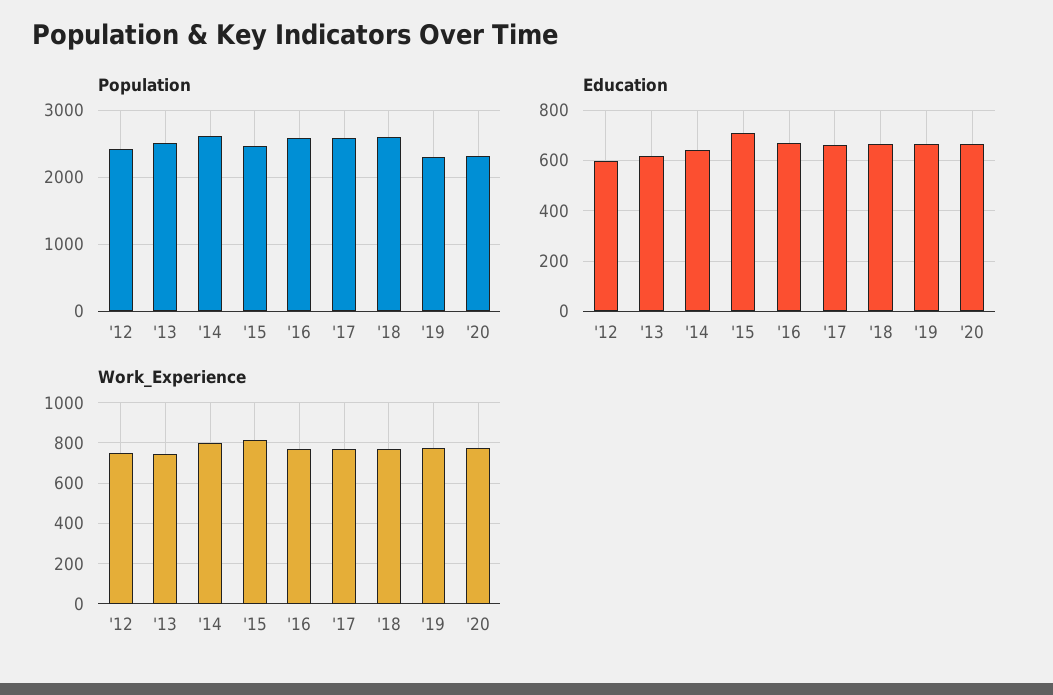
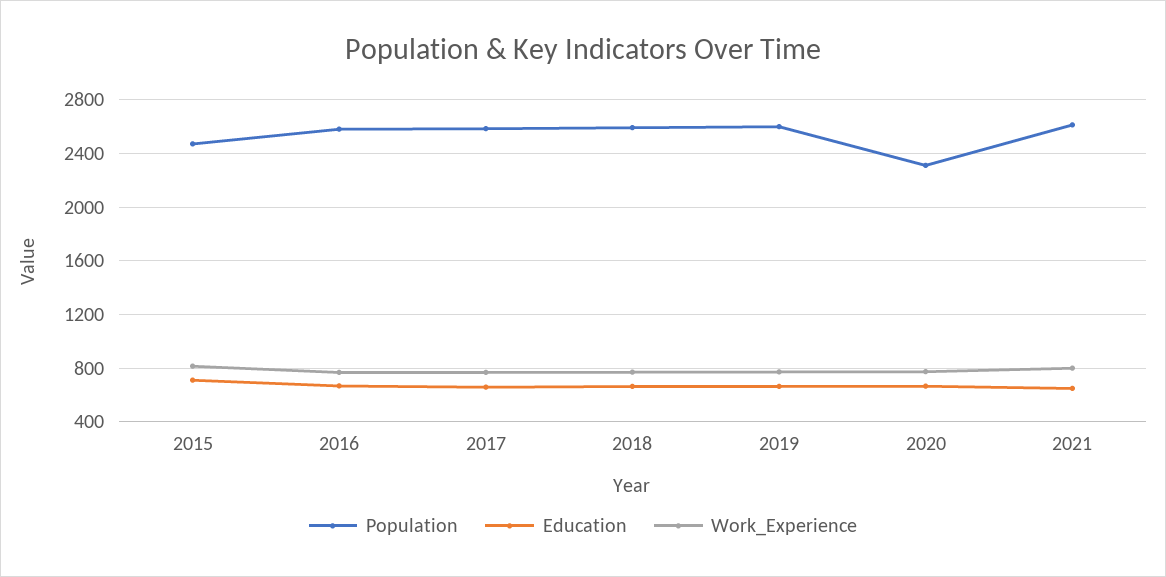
Population, '12: 2400 -> none
Population, '13: 2500 -> none
Population, '14: 2600 -> none
Population, '19: 2300 -> 2600
Education, '12: 600 -> none
Education, '13: 625 -> none
Education, '14: 650 -> none
Work_Experience, '12: 750 -> none
Work_Experience, '13: 750 -> none
Work_Experience, '14: 800 -> none
Population, 2021: none -> 2600
Education, 2021: none -> 650
Work_Experience, 2021: none -> 800

